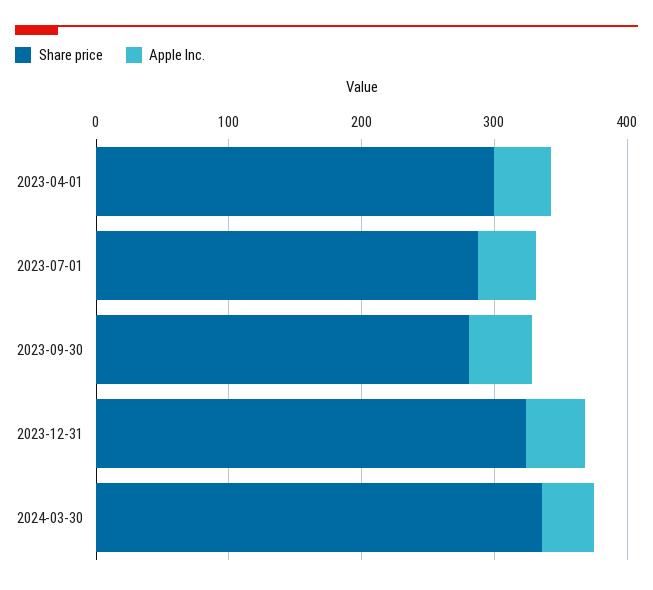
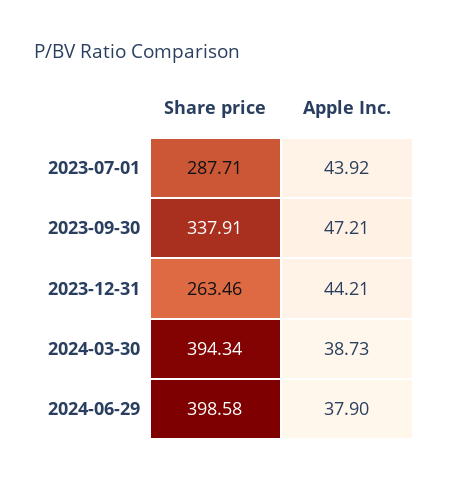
Share price, 2023-04-01: 300 -> none
Apple Inc., 2023-04-01: 40 -> none
Share price, 2023-09-30: 280 -> 337.91
Share price, 2023-12-31: 320 -> 263.46
Share price, 2024-03-30: 340 -> 394.34
Share price, 2024-06-29: none -> 398.58
Apple Inc., 2024-06-29: none -> 37.9

